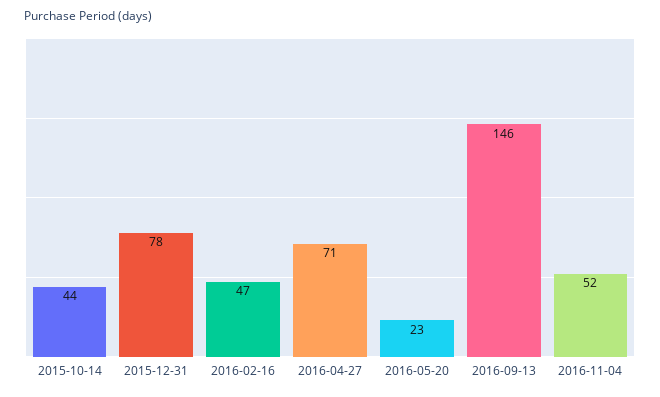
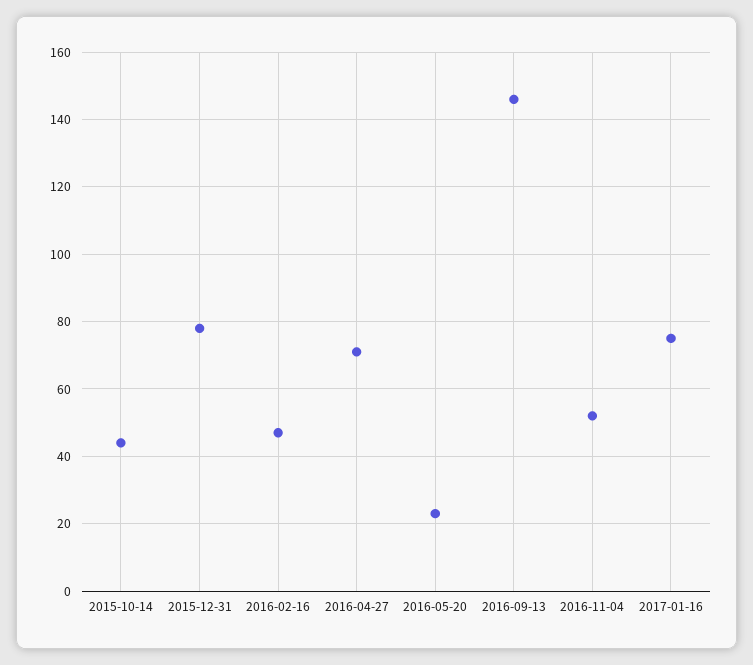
2017-01-16: none -> 75

